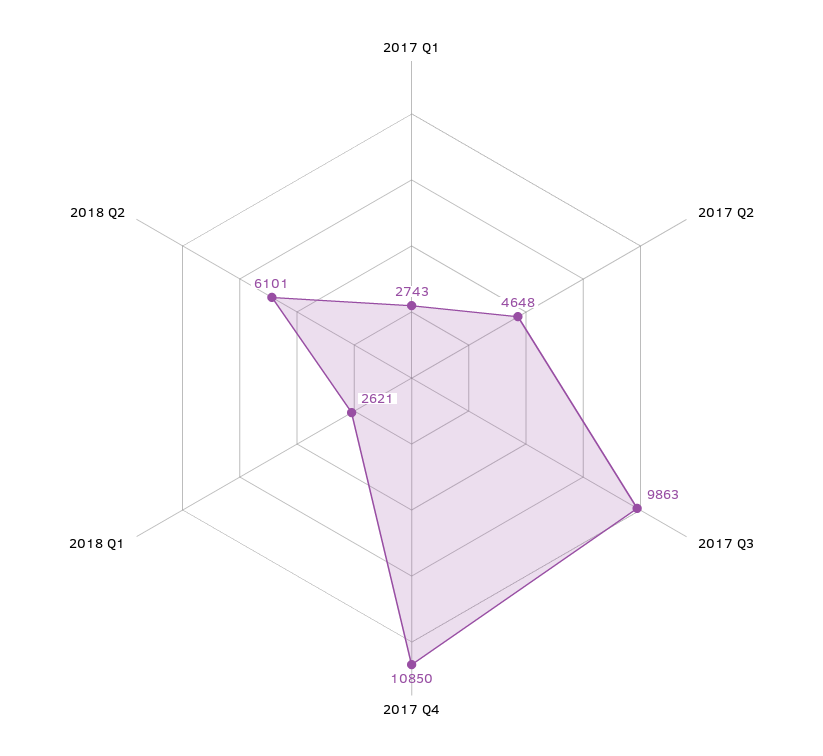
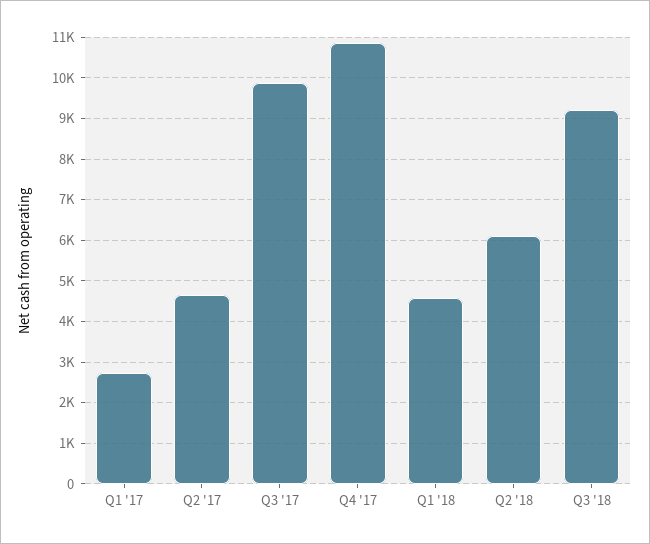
2018 Q1: 2621 -> 4600
Q3 '18: none -> 9200

